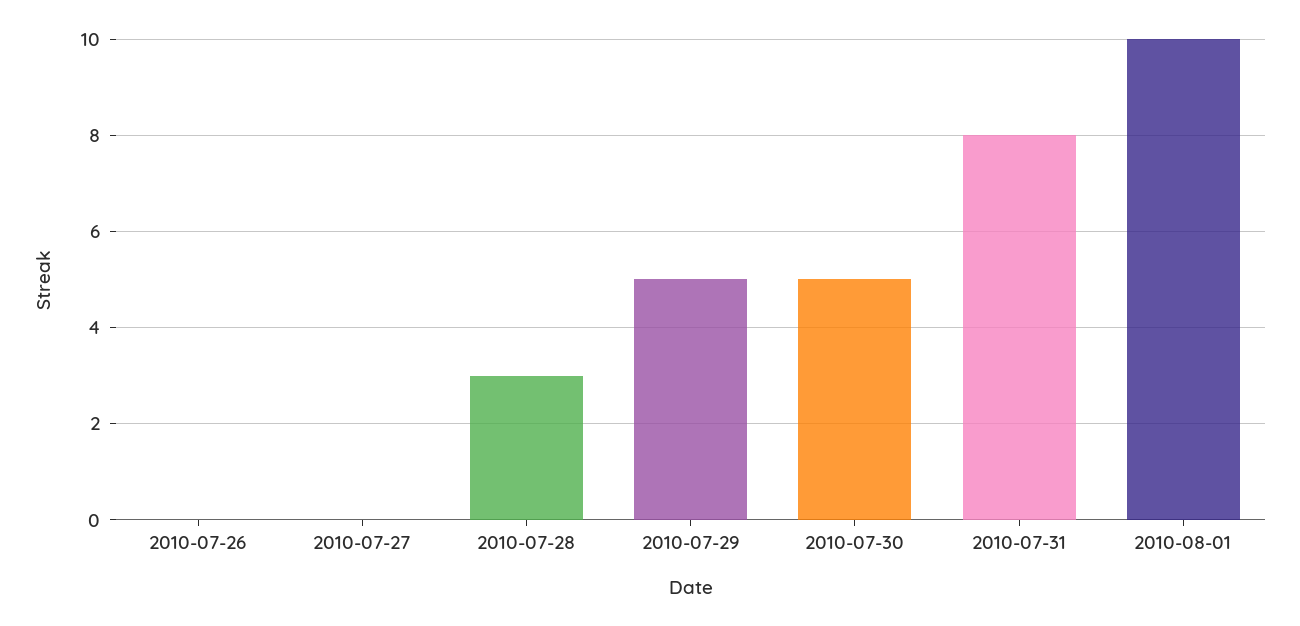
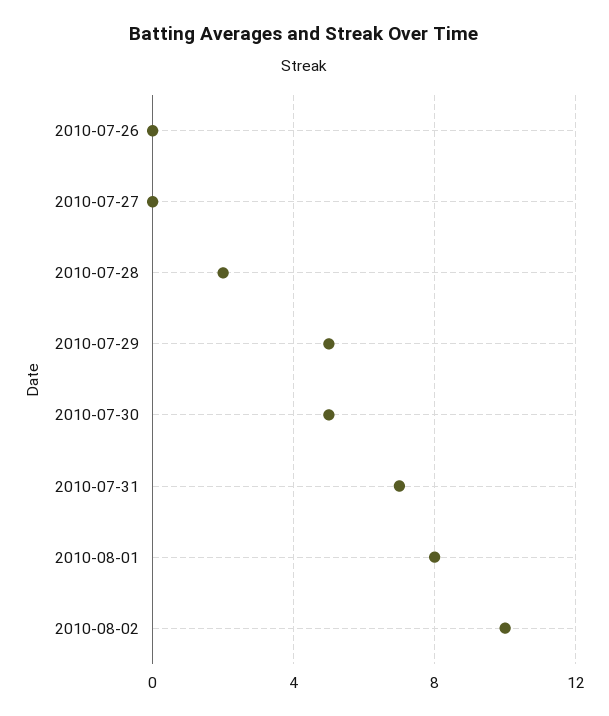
2010-07-28: 3 -> 2
2010-07-31: 8 -> 7
2010-08-01: 10 -> 8
2010-08-02: none -> 10

